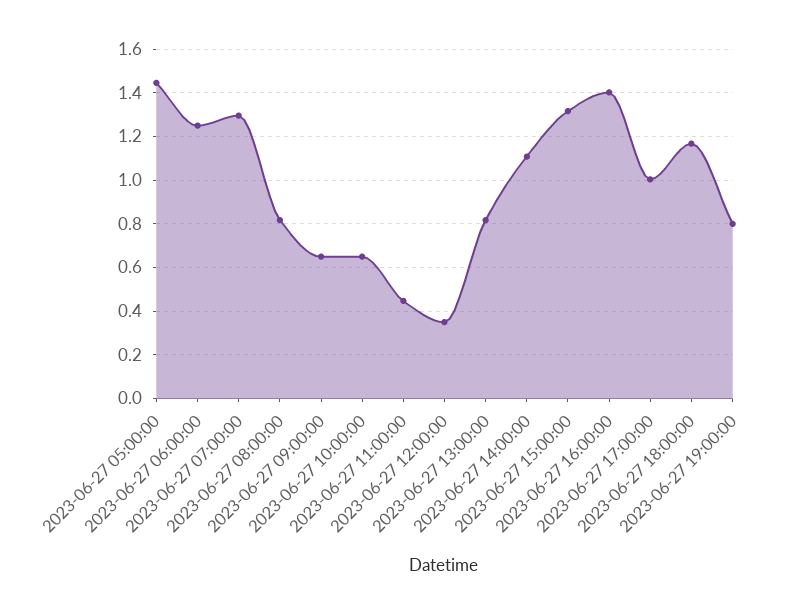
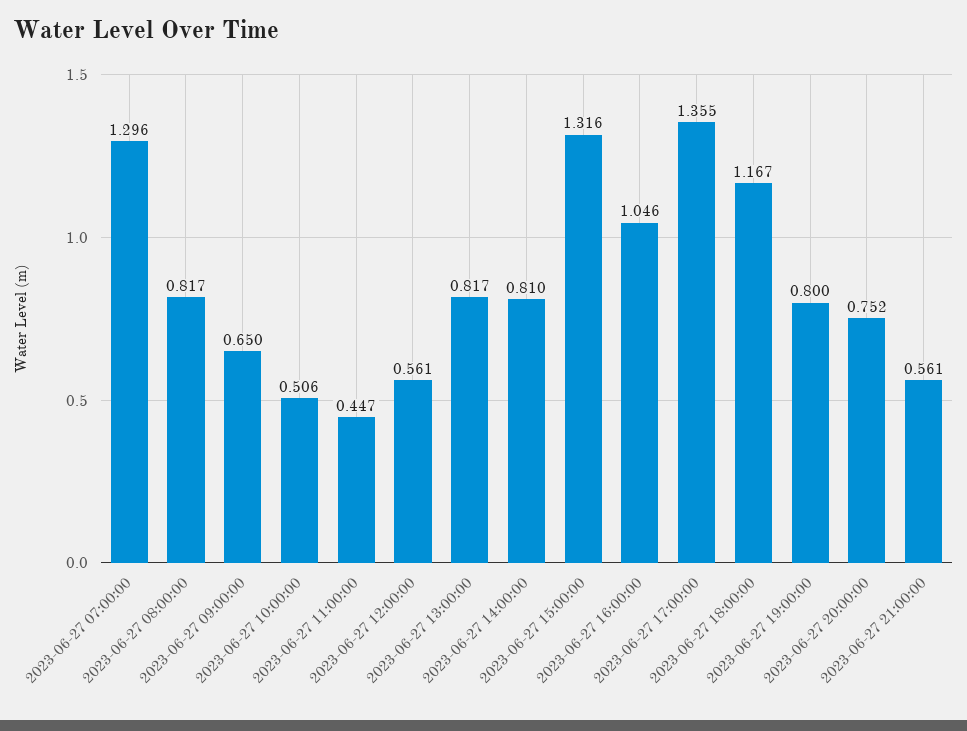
2023-06-27 05:00:00: 1.45 -> none
2023-06-27 06:00:00: 1.25 -> none
2023-06-27 10:00:00: 0.65 -> 0.506
2023-06-27 12:00:00: 0.35 -> 0.561
2023-06-27 14:00:00: 1.1 -> 0.81
2023-06-27 16:00:00: 1.4 -> 1.046
2023-06-27 17:00:00: 1 -> 1.355
2023-06-27 20:00:00: none -> 0.752
2023-06-27 21:00:00: none -> 0.561

